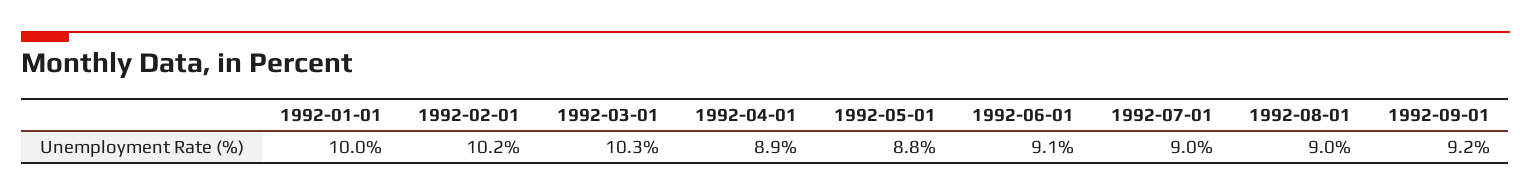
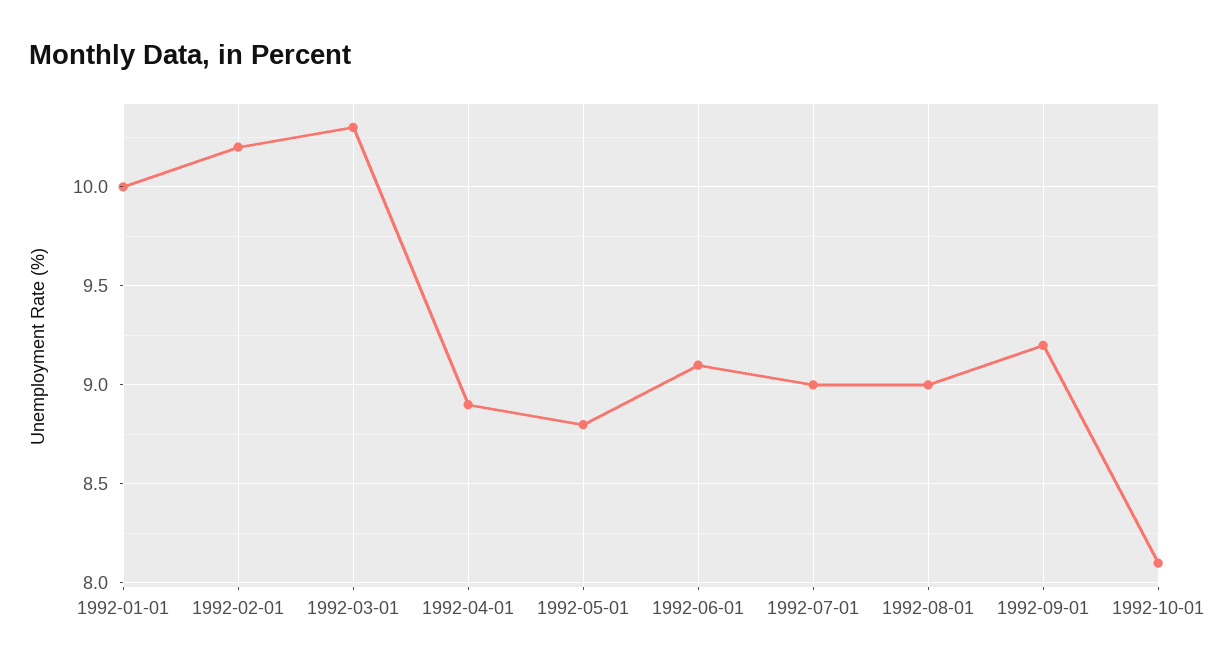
1992-10-01: none -> 8.1

